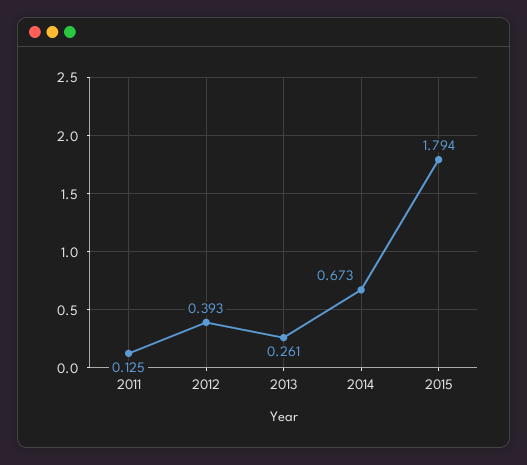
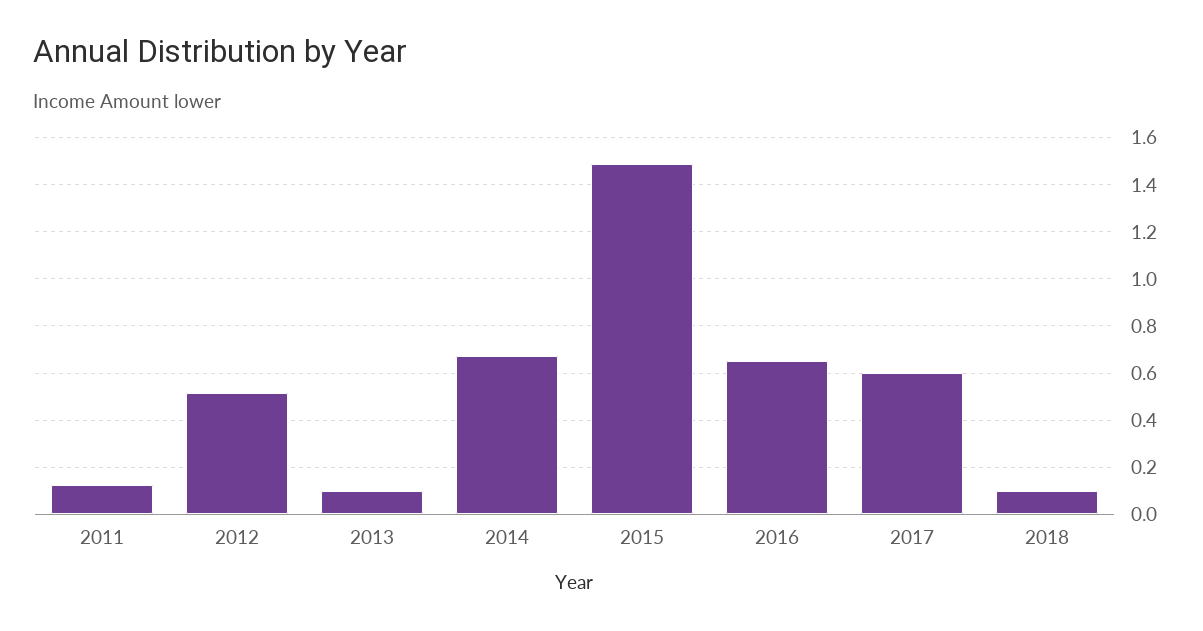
2012: 0.393 -> 0.5
2013: 0.261 -> 0.1
2015: 1.794 -> 1.5
2016: none -> 0.65
2017: none -> 0.6
2018: none -> 0.1

